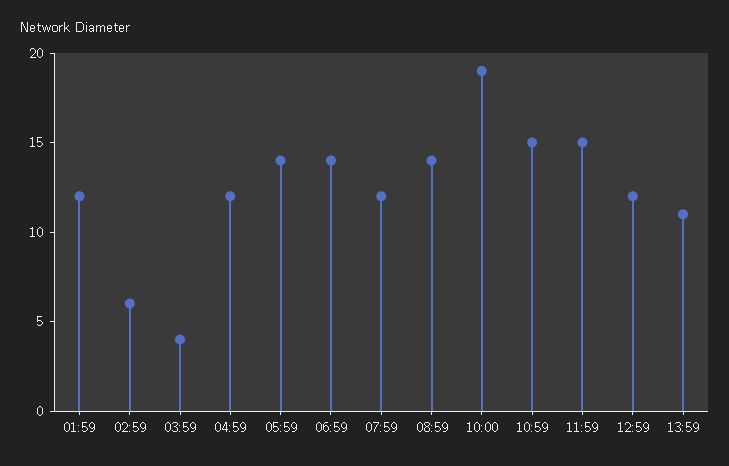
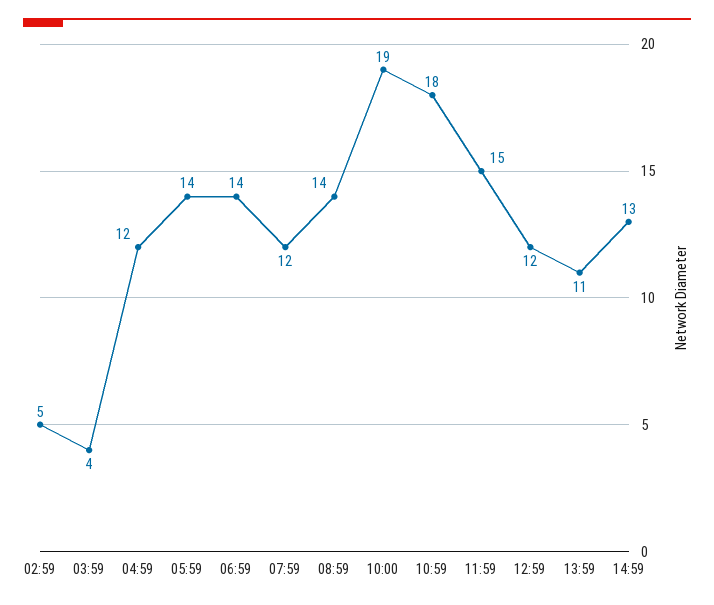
01:59: 12 -> none
02:59: 6 -> 5
10:59: 15 -> 18
14:59: none -> 13

